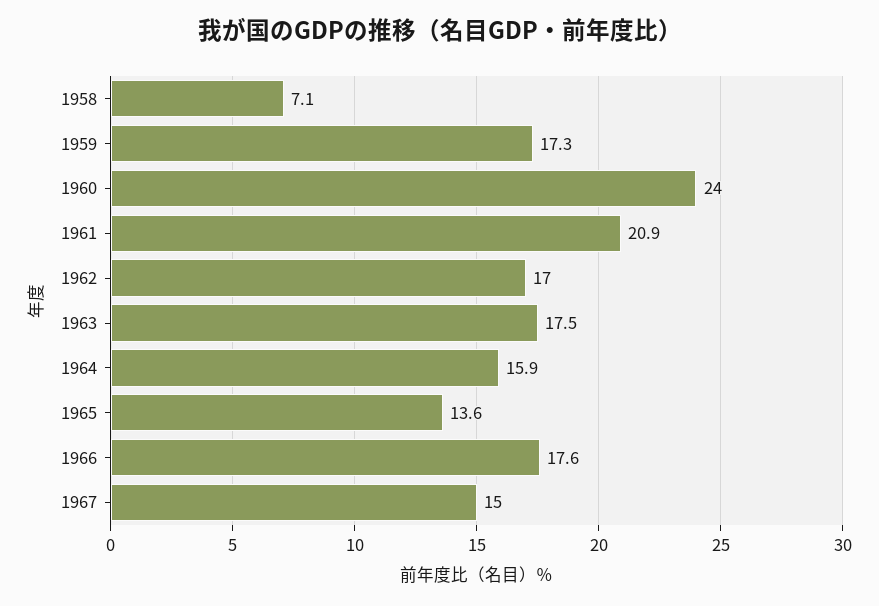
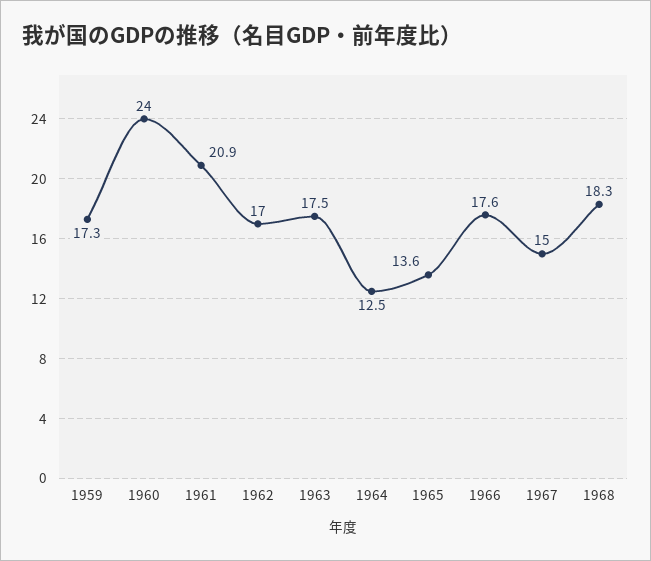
1958: 7.1 -> none
1964: 15.9 -> 12.5
1968: none -> 18.3

